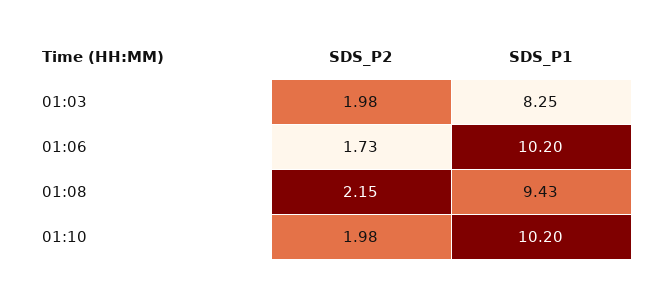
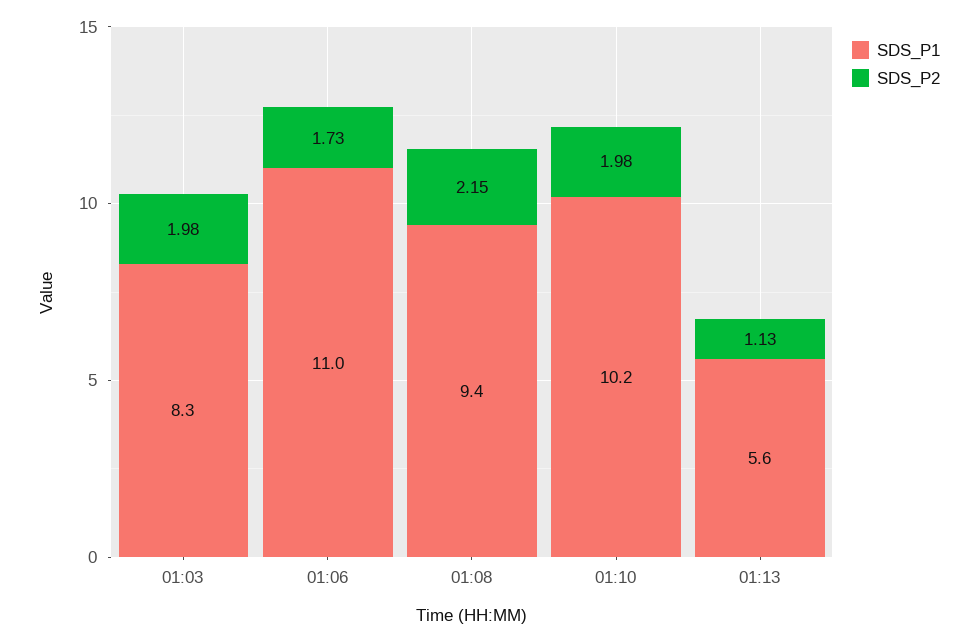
SDS_P1, 01:06: 10.2 -> 11
SDS_P1, 01:13: none -> 5.6
SDS_P2, 01:13: none -> 1.13

